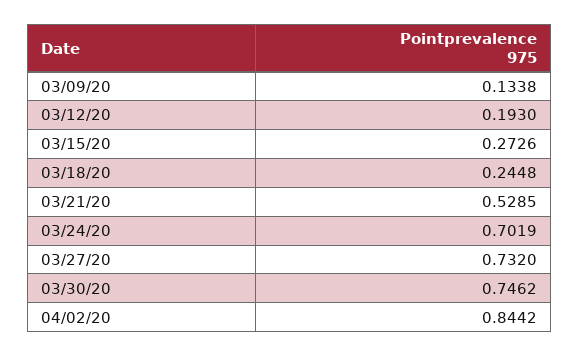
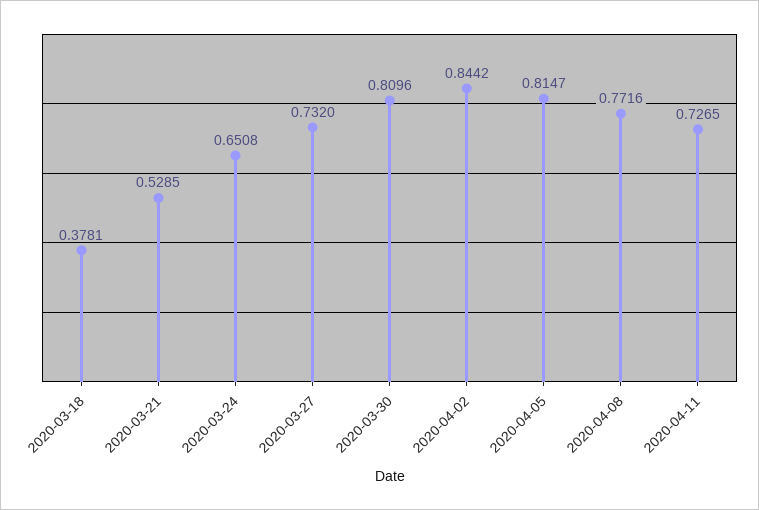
03/09/20: 0.1338 -> none
03/12/20: 0.193 -> none
03/15/20: 0.2726 -> none
03/18/20: 0.2448 -> 0.3781
03/24/20: 0.7019 -> 0.6508
03/30/20: 0.7462 -> 0.8096
2020-04-05: none -> 0.8147
2020-04-08: none -> 0.7716
2020-04-11: none -> 0.7265

